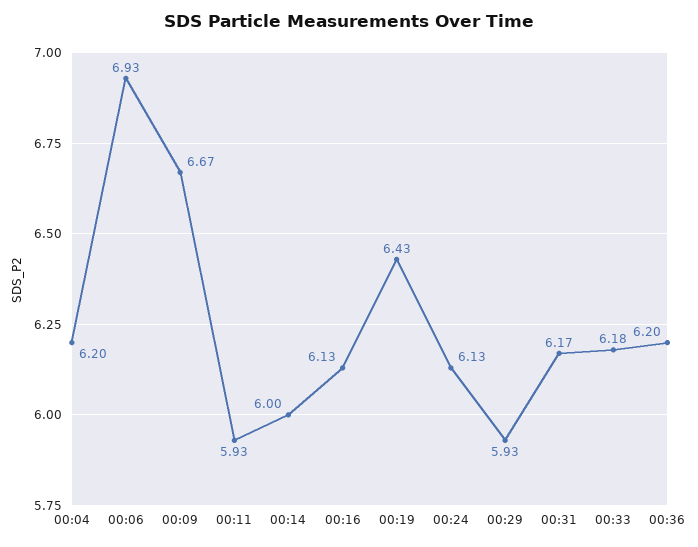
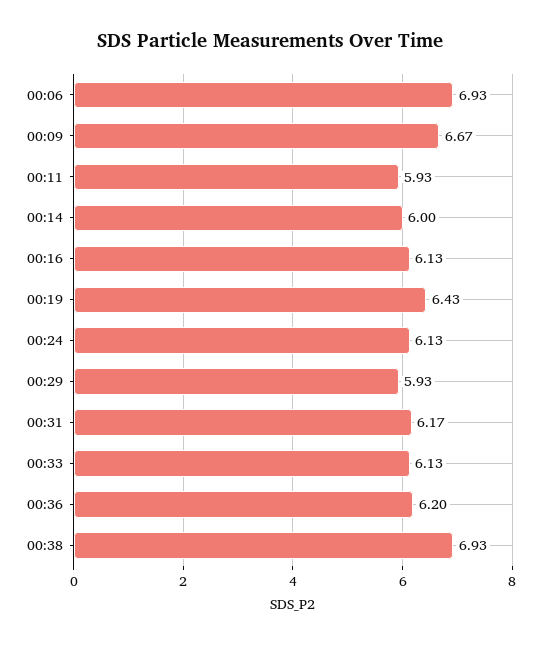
00:04: 6.2 -> none
00:33: 6.18 -> 6.13
00:38: none -> 6.93

